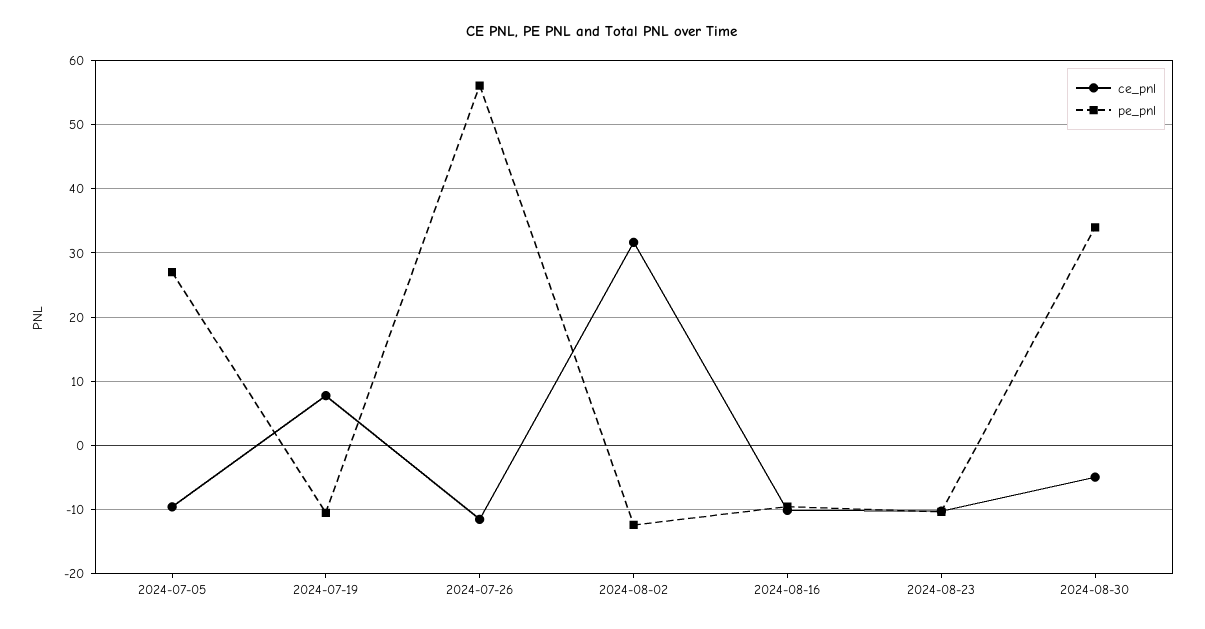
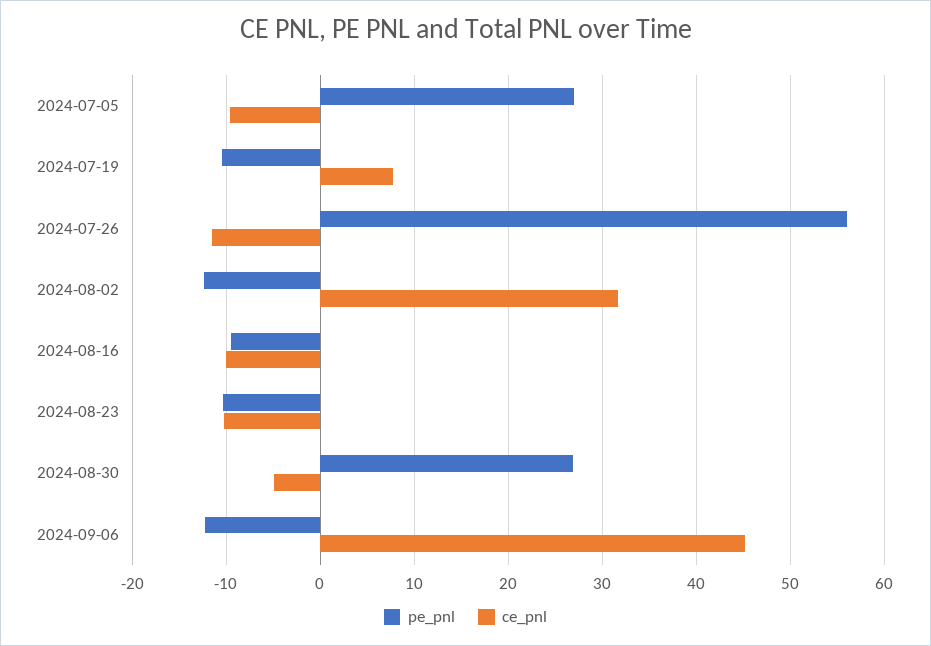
pe_pnl, 2024-08-30: 34 -> 27
pe_pnl, 2024-09-06: none -> -12
ce_pnl, 2024-09-06: none -> 45

